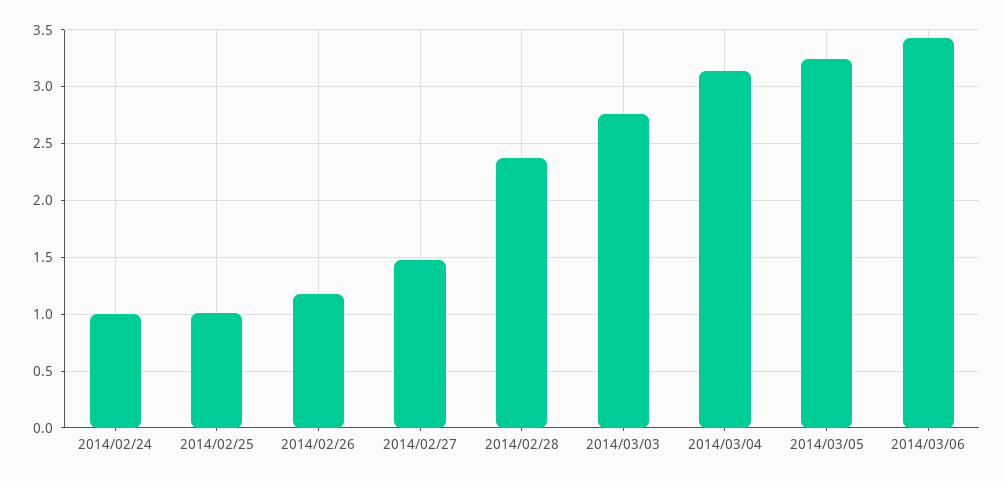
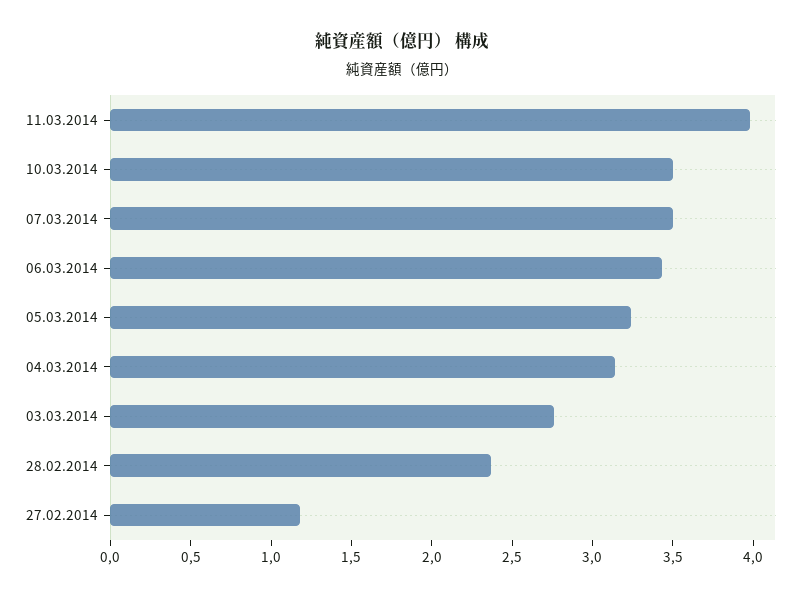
2014/02/24: 1 -> none
2014/02/25: 1 -> none
2014/02/26: 1.2 -> none
2014/02/27: 1.5 -> 1.2
11.03.2014: none -> 4
10.03.2014: none -> 3.5
07.03.2014: none -> 3.5

